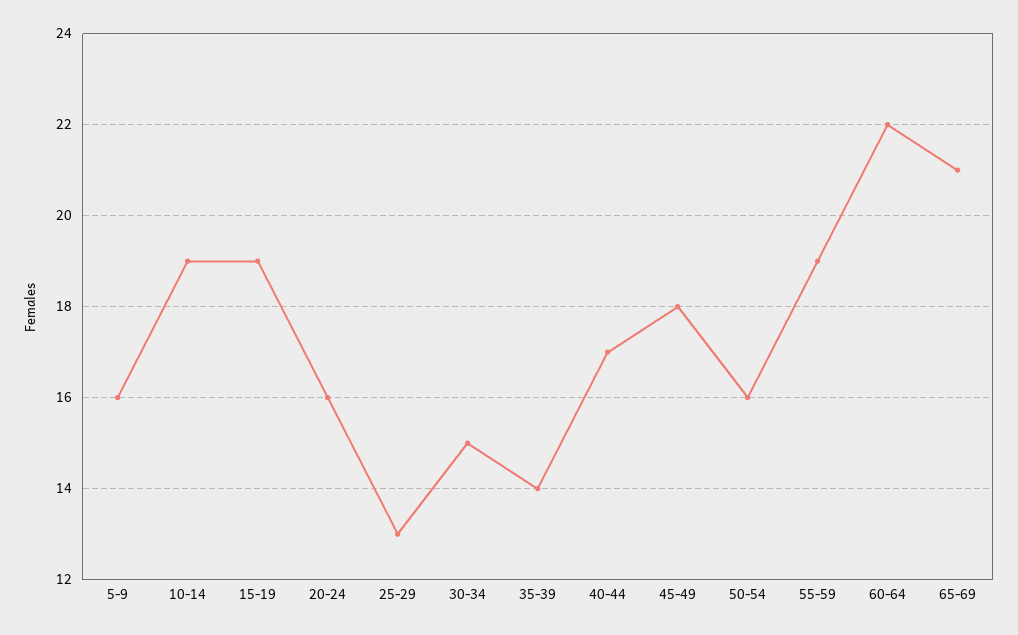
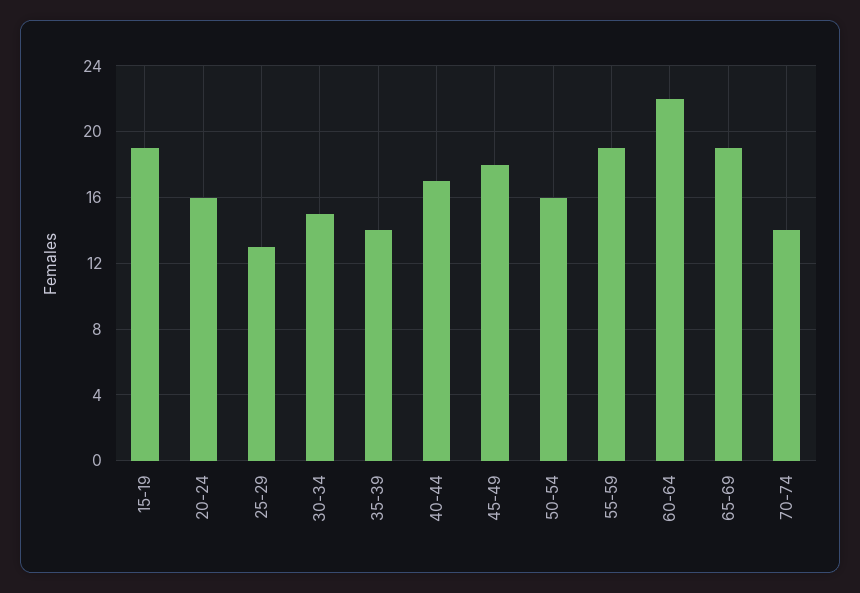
5-9: 16 -> none
10-14: 19 -> none
65-69: 21 -> 19
70-74: none -> 14

